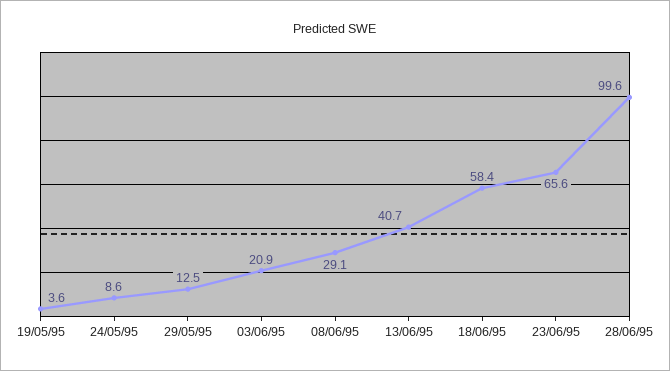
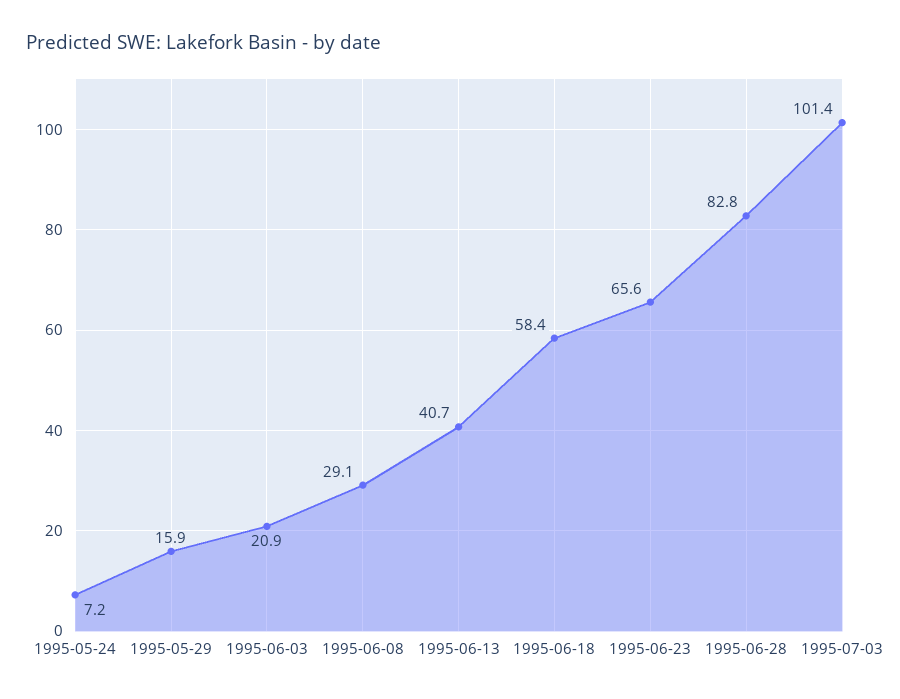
19/05/95: 3.6 -> none
24/05/95: 8.6 -> 7.2
29/05/95: 12.5 -> 15.9
28/06/95: 99.6 -> 82.8
1995-07-03: none -> 101.4

